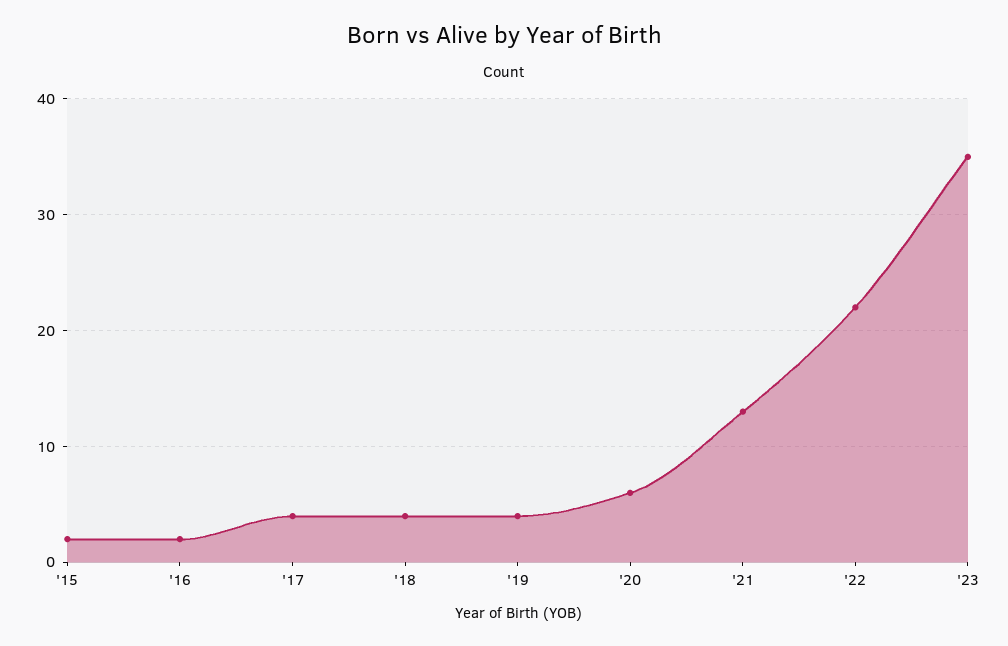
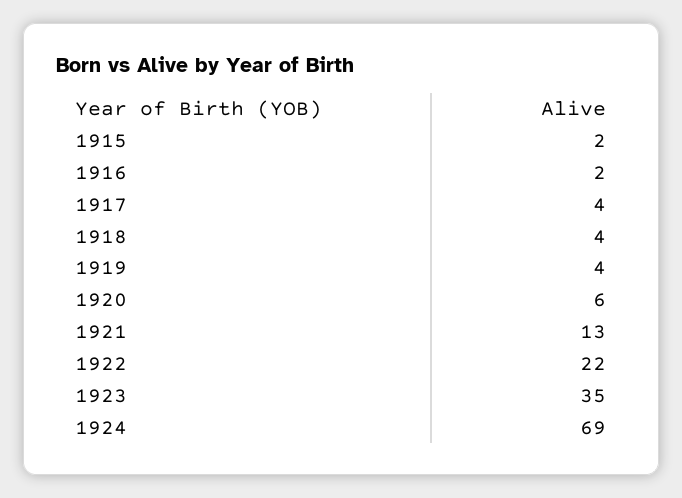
1924: none -> 69

